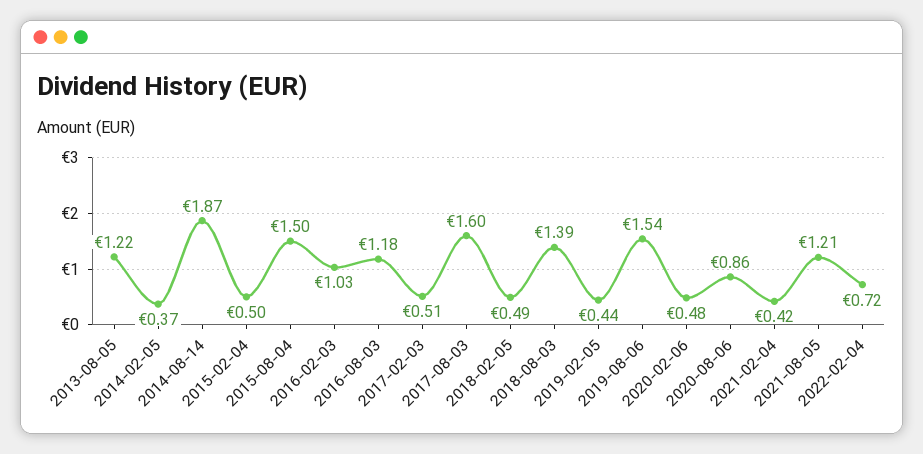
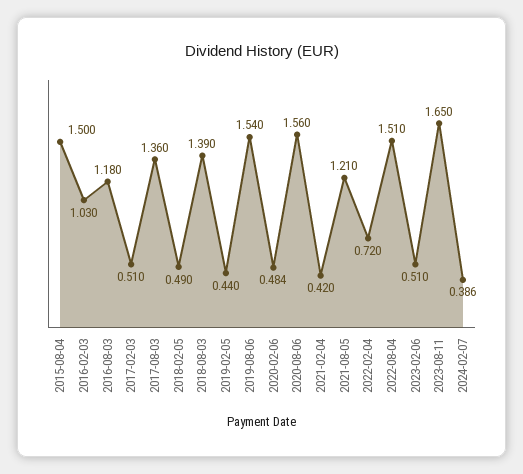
2013-08-05: 1.22 -> none
2014-02-05: 0.37 -> none
2014-08-14: 1.87 -> none
2015-02-04: 0.5 -> none
2017-08-03: 1.6 -> 1.36
2020-08-06: 0.86 -> 1.56
2022-08-04: none -> 1.51
2023-02-06: none -> 0.51
2023-08-11: none -> 1.65
2024-02-07: none -> 0.386

